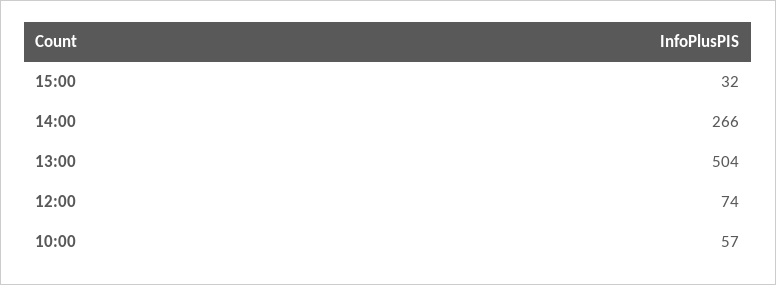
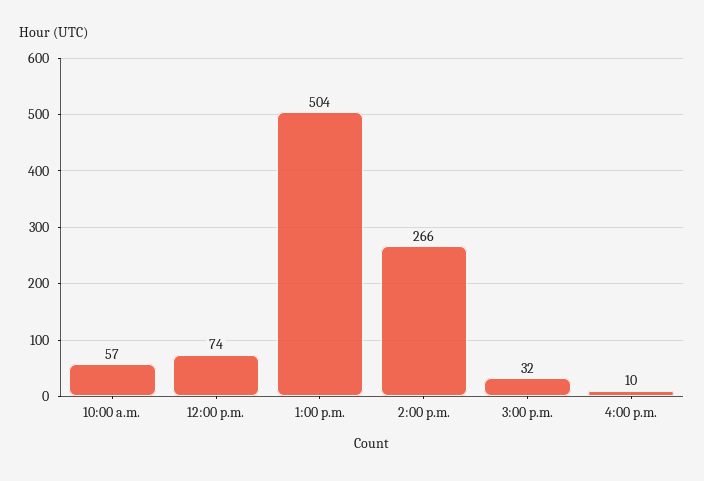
4:00 p.m.: none -> 10

